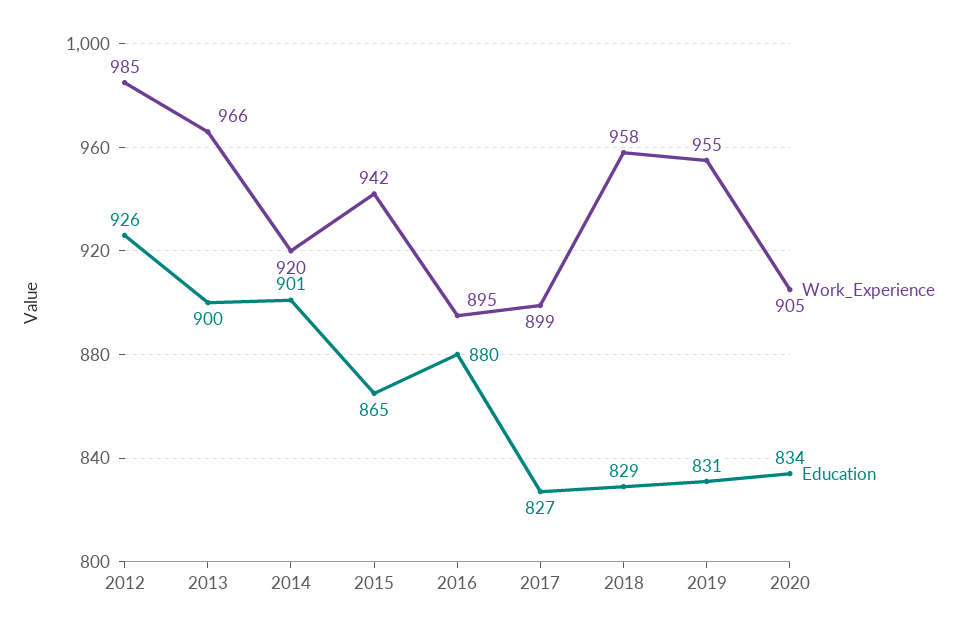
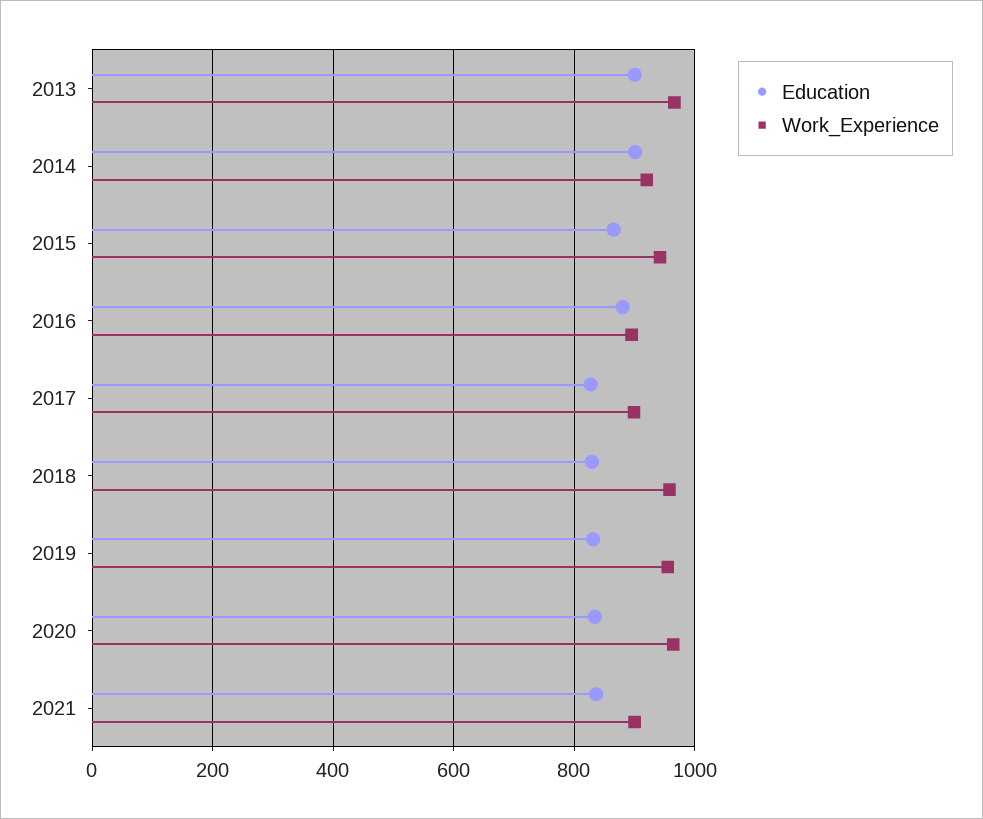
Work_Experience, 2012: 985 -> none
Education, 2012: 926 -> none
Work_Experience, 2020: 905 -> 960
Education, 2021: none -> 840
Work_Experience, 2021: none -> 900

